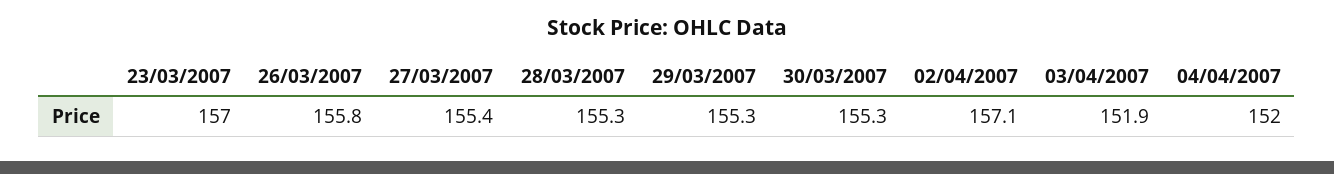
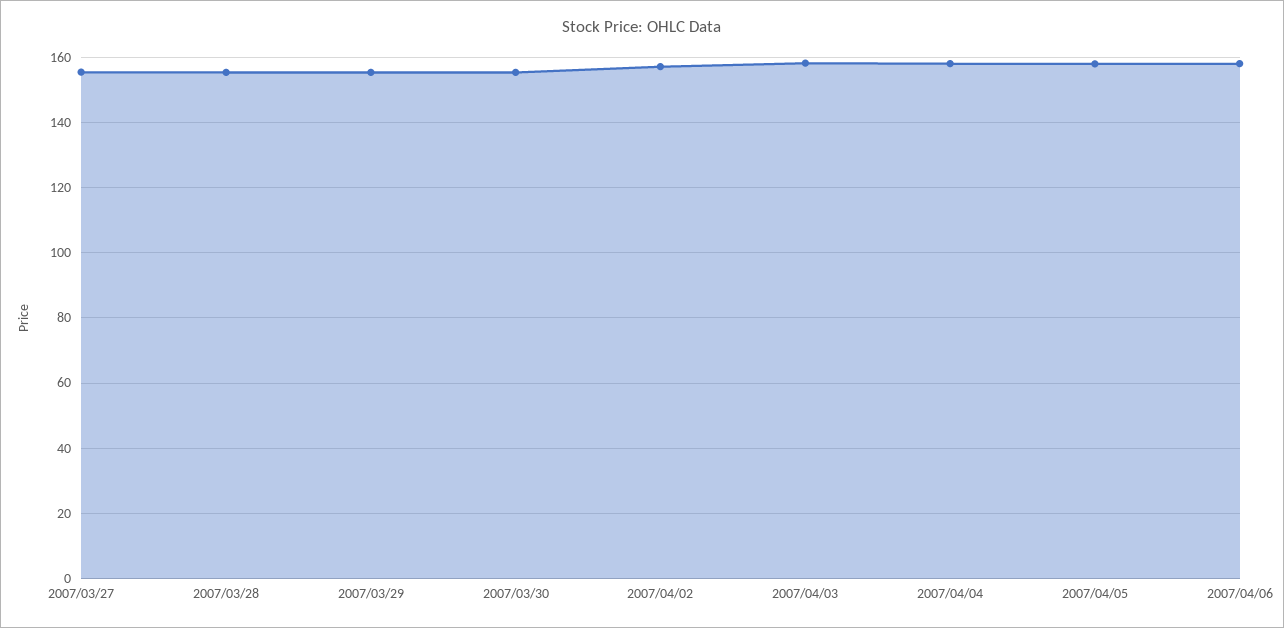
23/03/2007: 157 -> none
26/03/2007: 155.8 -> none
03/04/2007: 151.9 -> 158
04/04/2007: 152 -> 158
2007/04/05: none -> 158
2007/04/06: none -> 158

